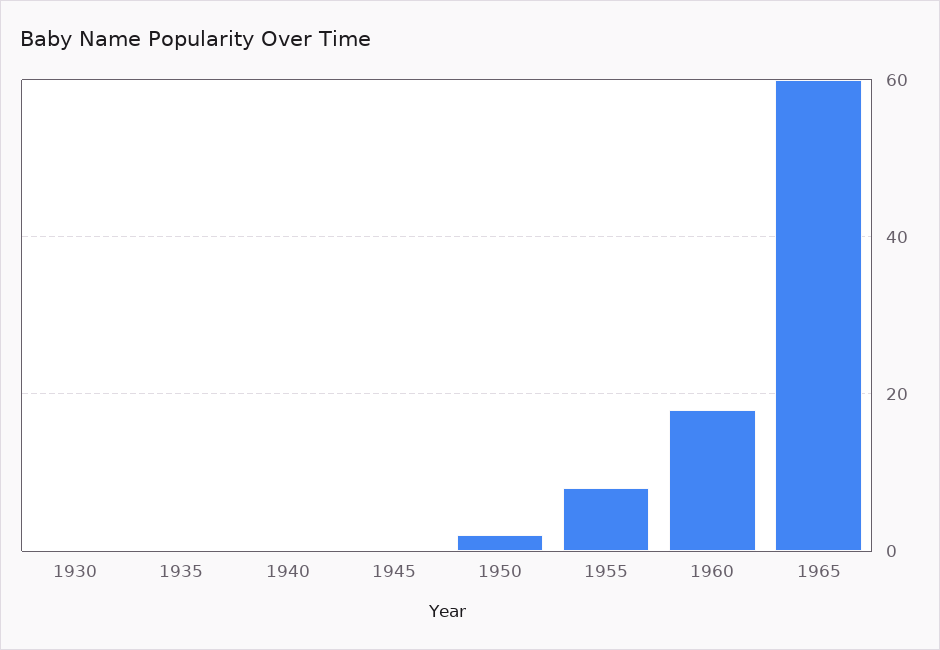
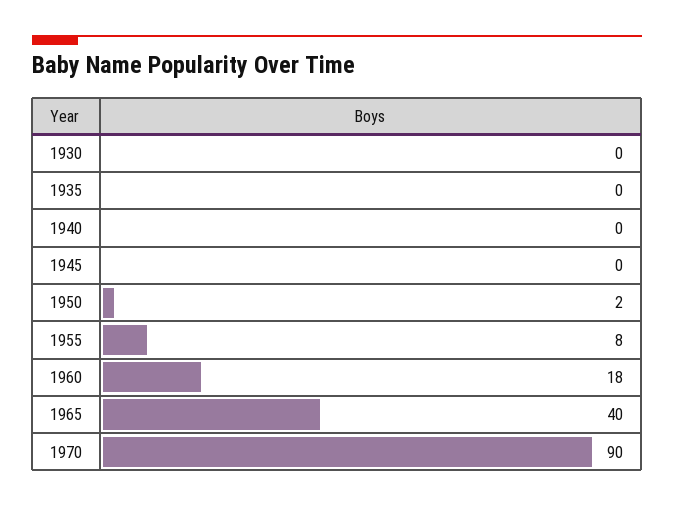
1965: 60 -> 40
1970: none -> 90

